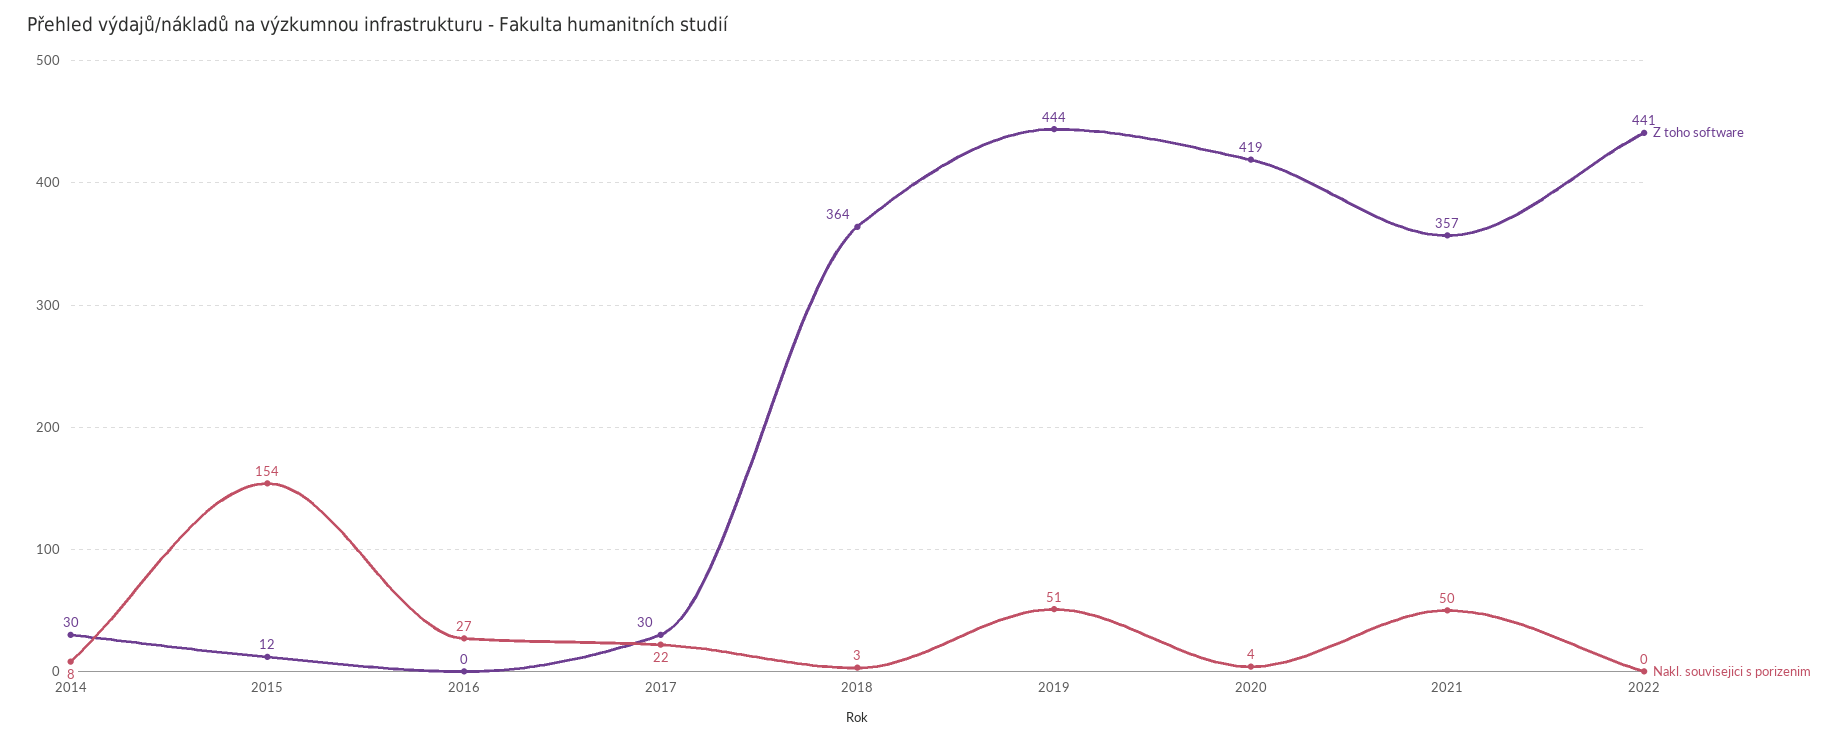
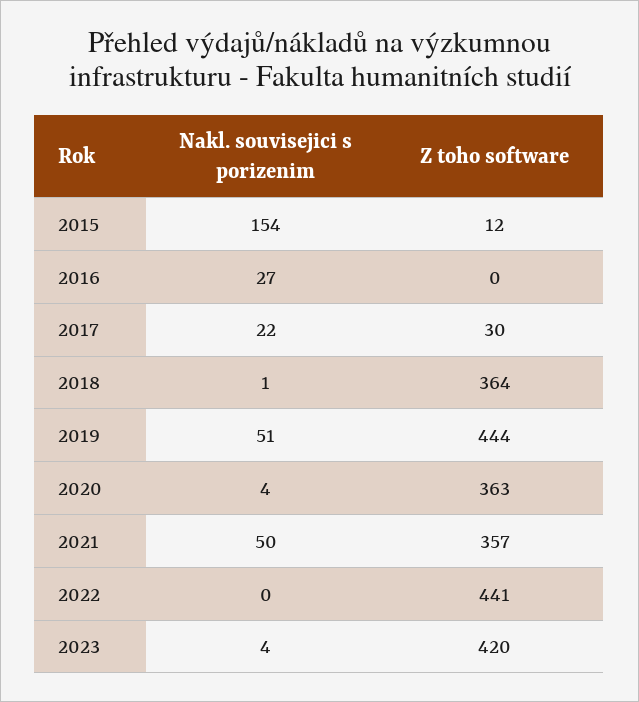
Z toho software, 2014: 30 -> none
Nakl. souvisejici s porizenim, 2014: 8 -> none
Nakl. souvisejici s porizenim, 2018: 3 -> 1
Z toho software, 2020: 419 -> 363
Nakl. souvisejici s porizenim, 2023: none -> 4
Z toho software, 2023: none -> 420

